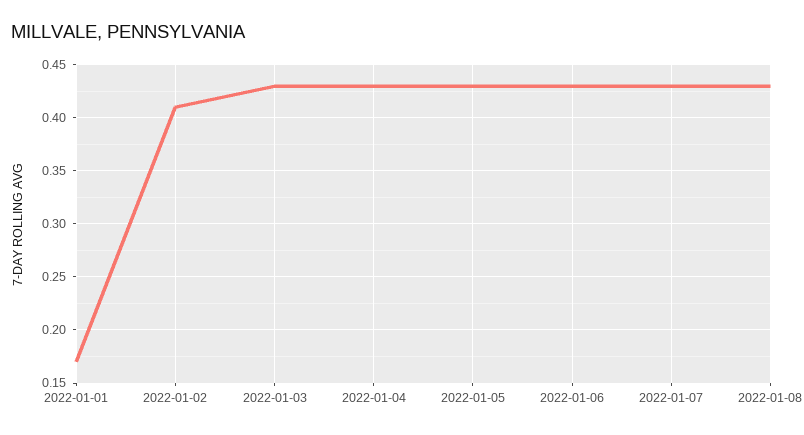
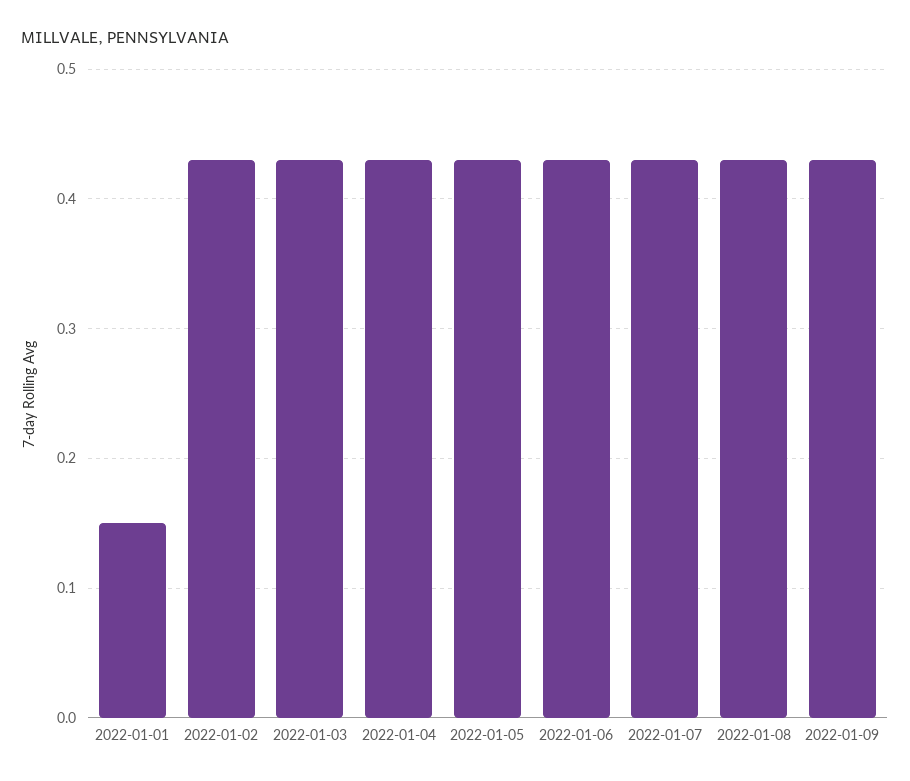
2022-01-01: 0.17 -> 0.15
2022-01-02: 0.41 -> 0.43
2022-01-09: none -> 0.43

